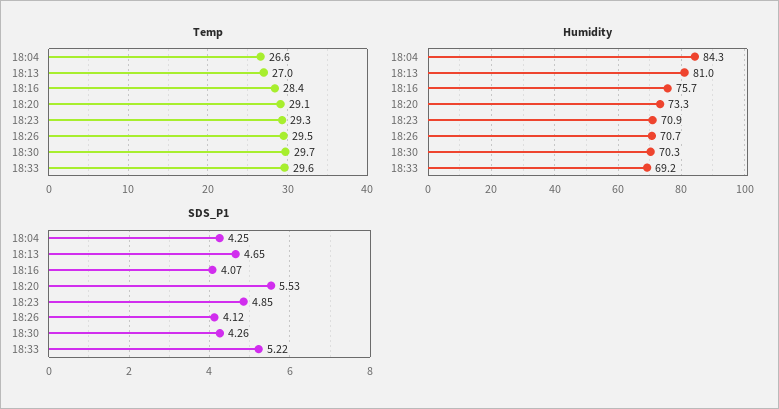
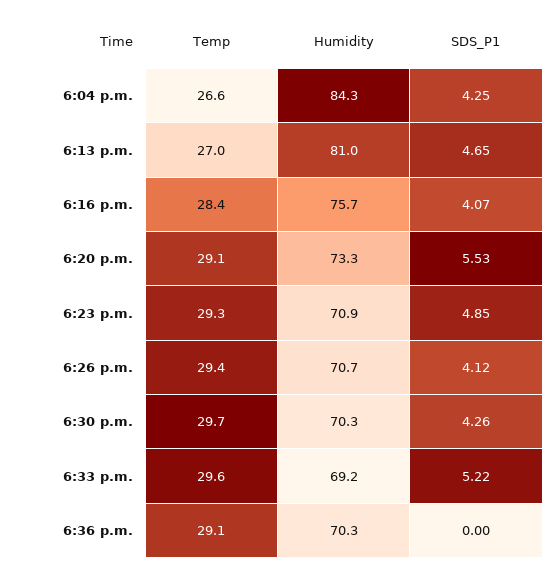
Temp, 18:26: 29.5 -> 29.4
Temp, 6:36 p.m.: none -> 29.1
Humidity, 6:36 p.m.: none -> 70.3
SDS_P1, 6:36 p.m.: none -> 0

